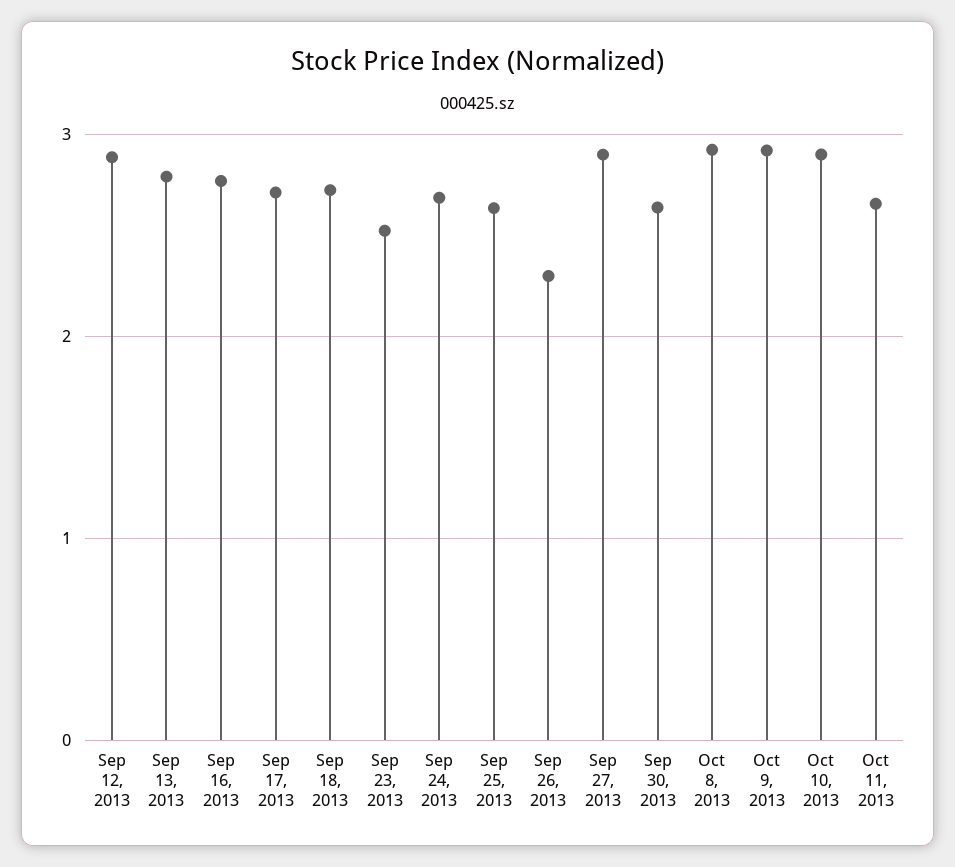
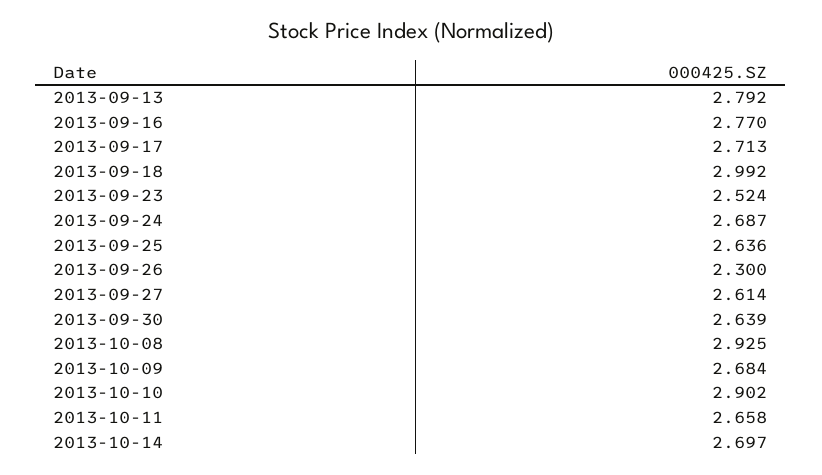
Sep 12, 2013: 2.9 -> none
Sep 18, 2013: 2.7 -> 2.992
Sep 27, 2013: 2.9 -> 2.614
Oct 9, 2013: 2.9 -> 2.684
2013-10-14: none -> 2.697

